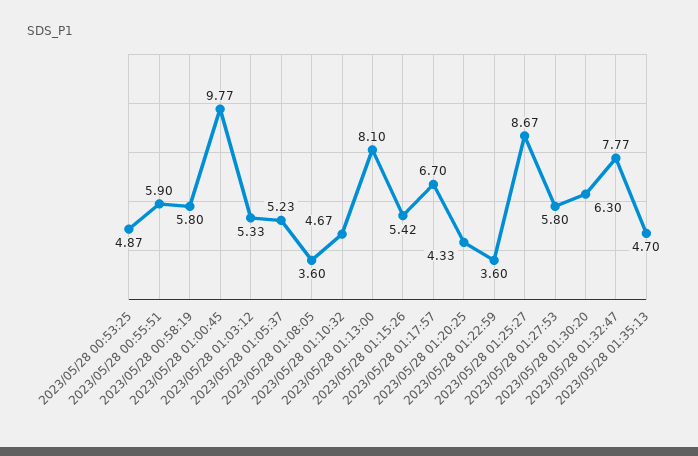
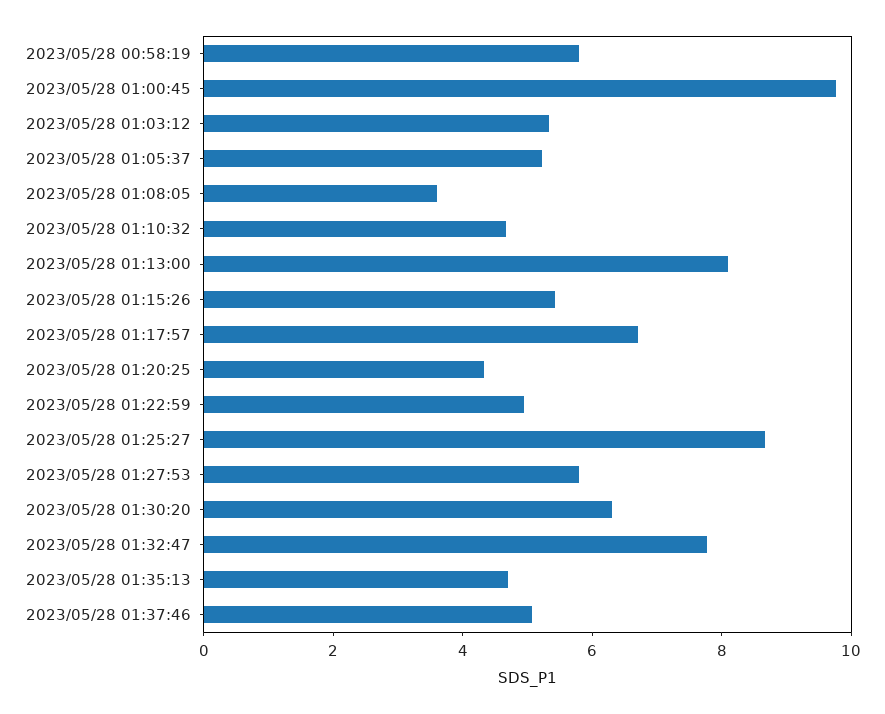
2023/05/28 00:53:25: 4.87 -> none
2023/05/28 00:55:51: 5.9 -> none
2023/05/28 01:22:59: 3.6 -> 5
2023/05/28 01:37:46: none -> 5

